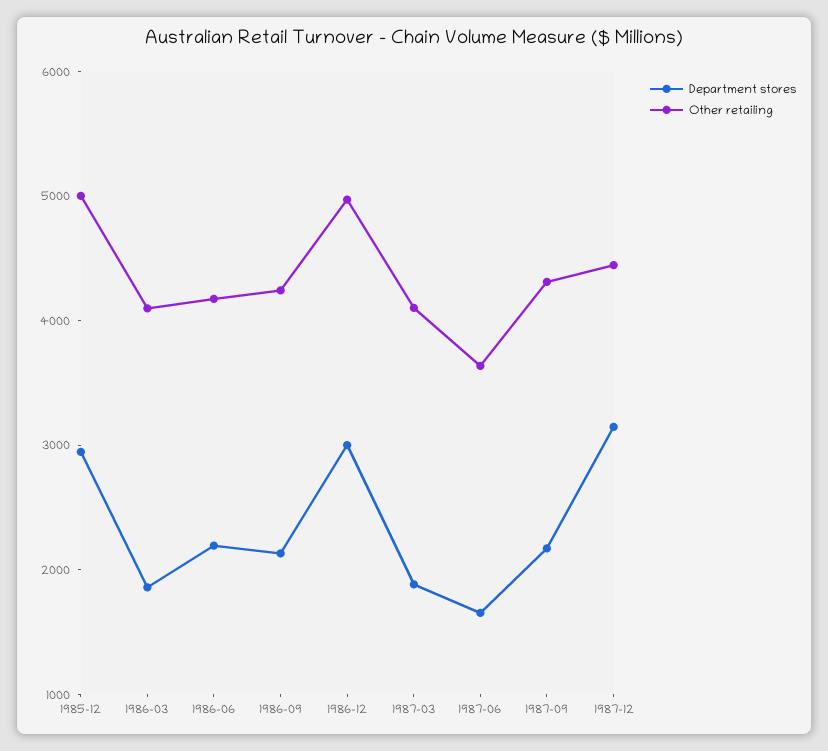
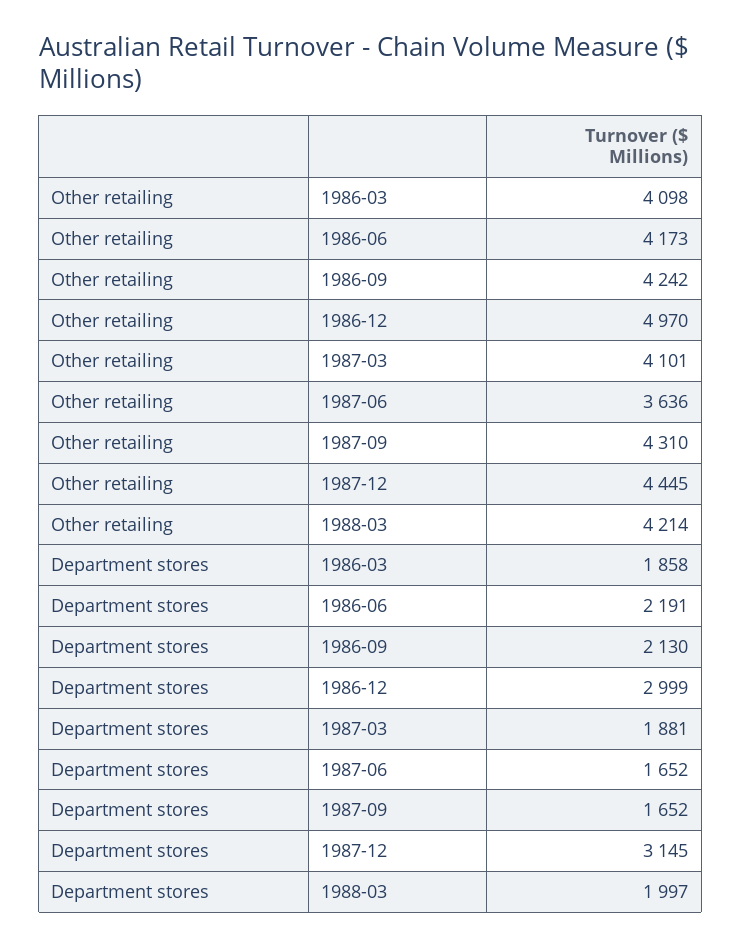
Department stores, 1985-12: 3000 -> none
Other retailing, 1985-12: 5000 -> none
Department stores, 1987-09: 2200 -> 1652
Other retailing, 1988-03: none -> 4214
Department stores, 1988-03: none -> 1997

